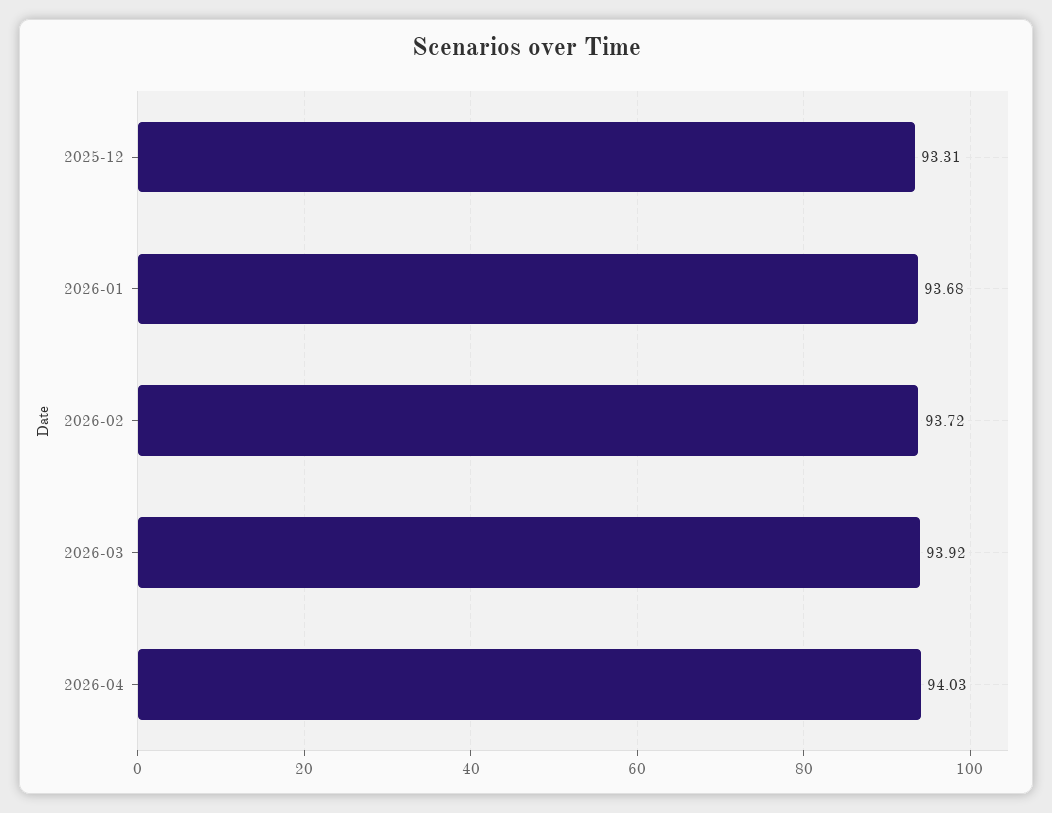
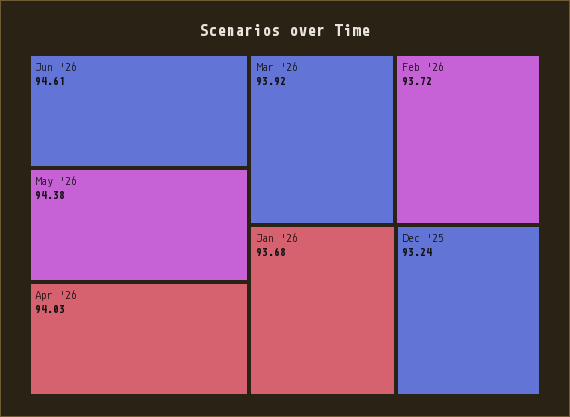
2025-12: 93.31 -> 93.24
Jun '26: none -> 94.61
May '26: none -> 94.38

